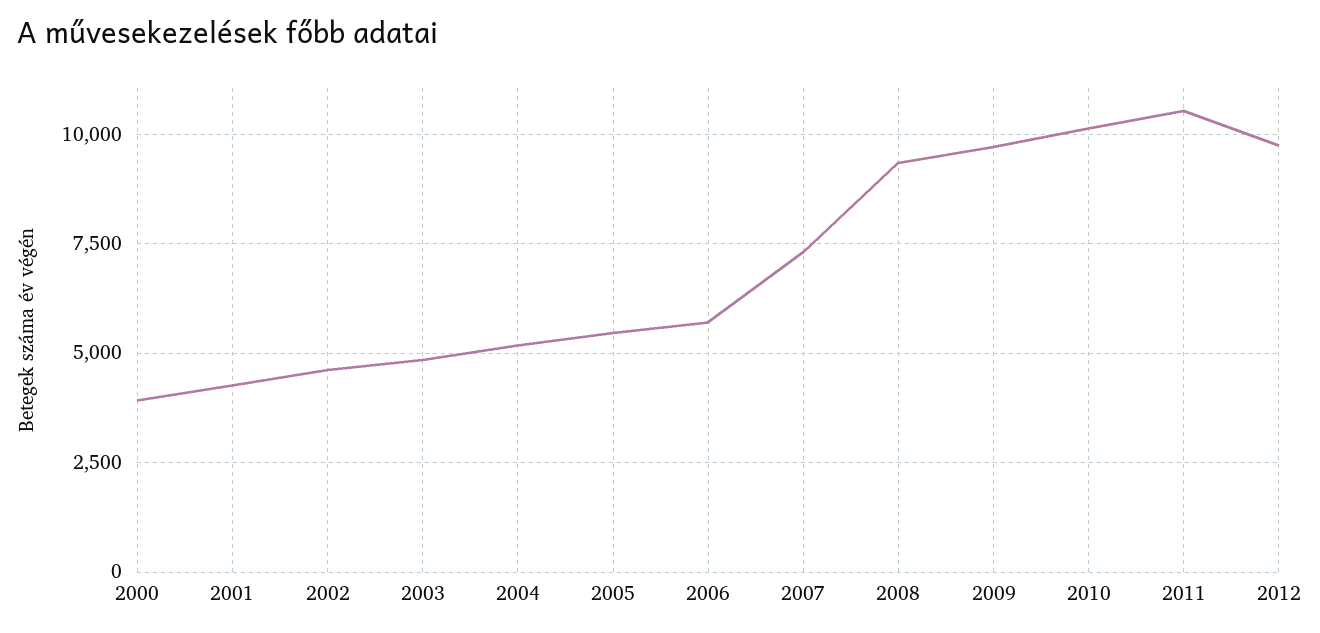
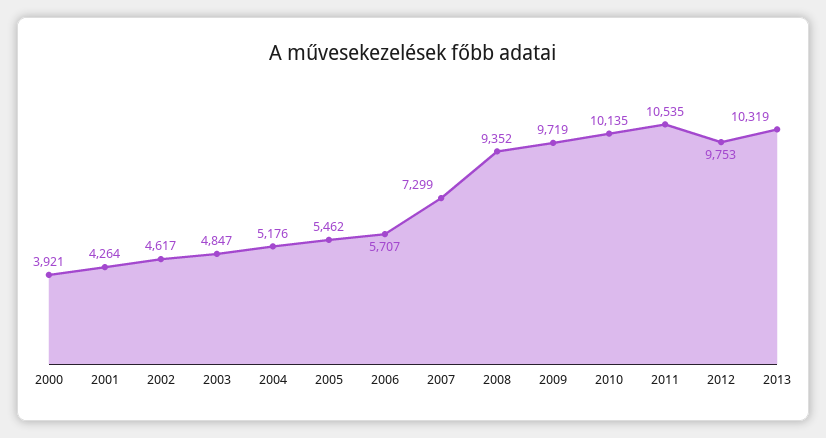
2013: none -> 10319

